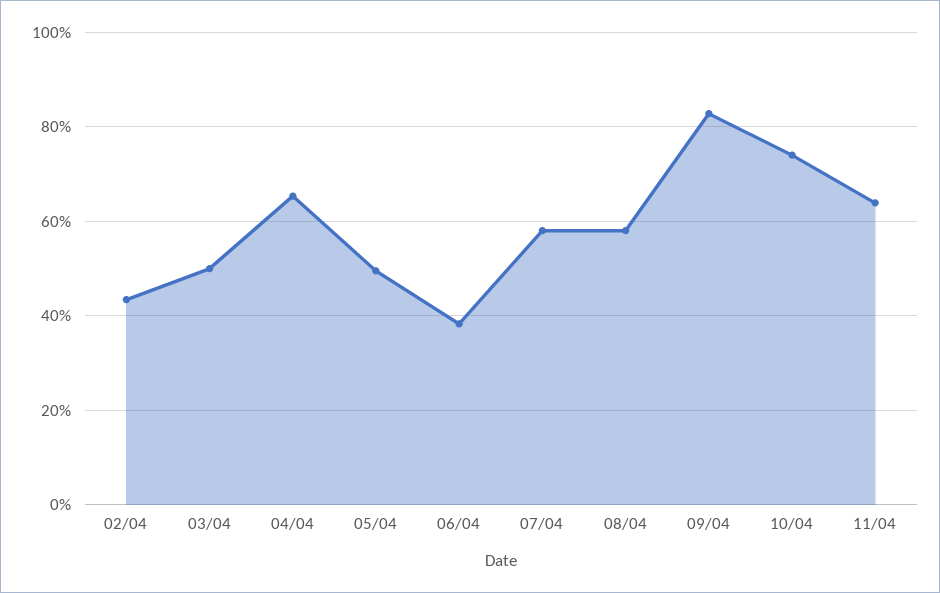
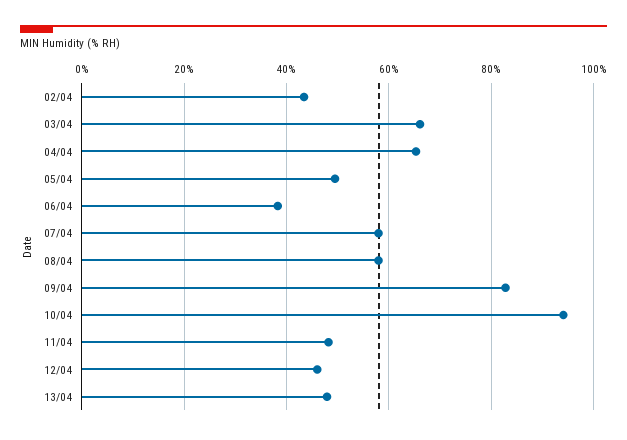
03/04: 50 -> 66
10/04: 74 -> 94
11/04: 64 -> 48
12/04: none -> 46
13/04: none -> 48

